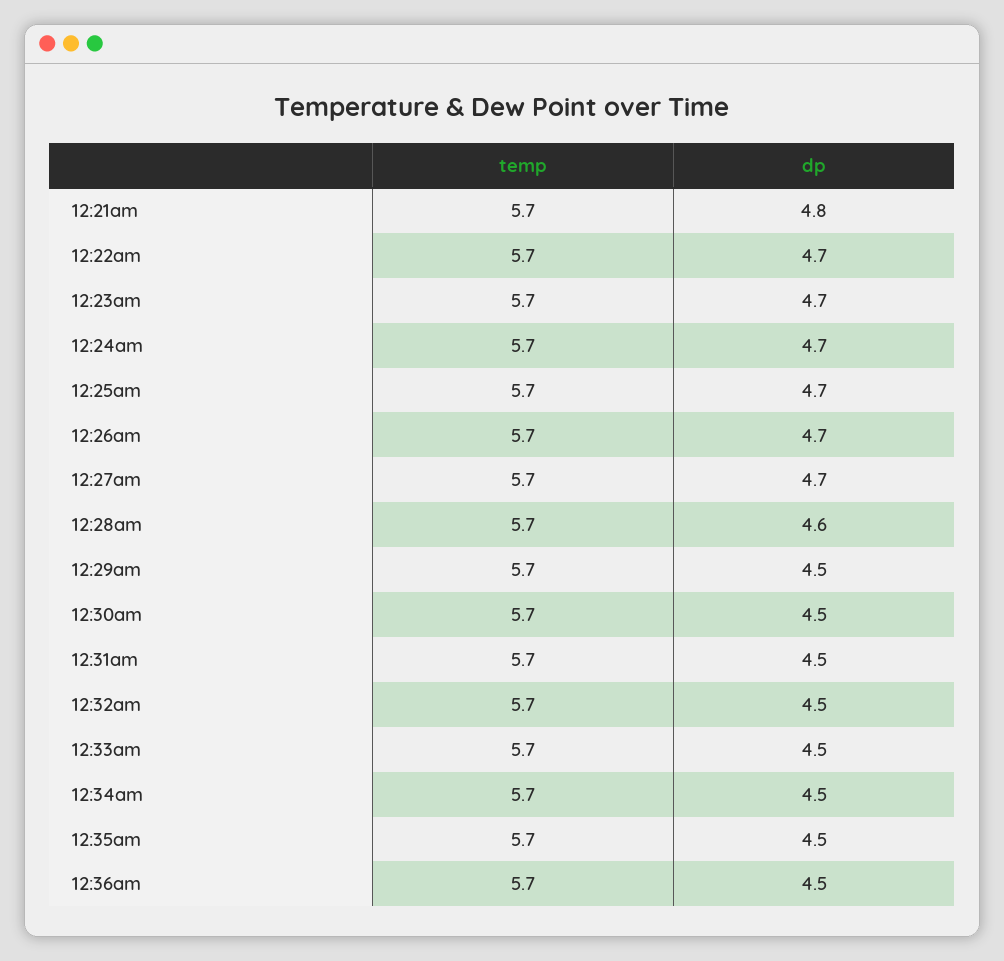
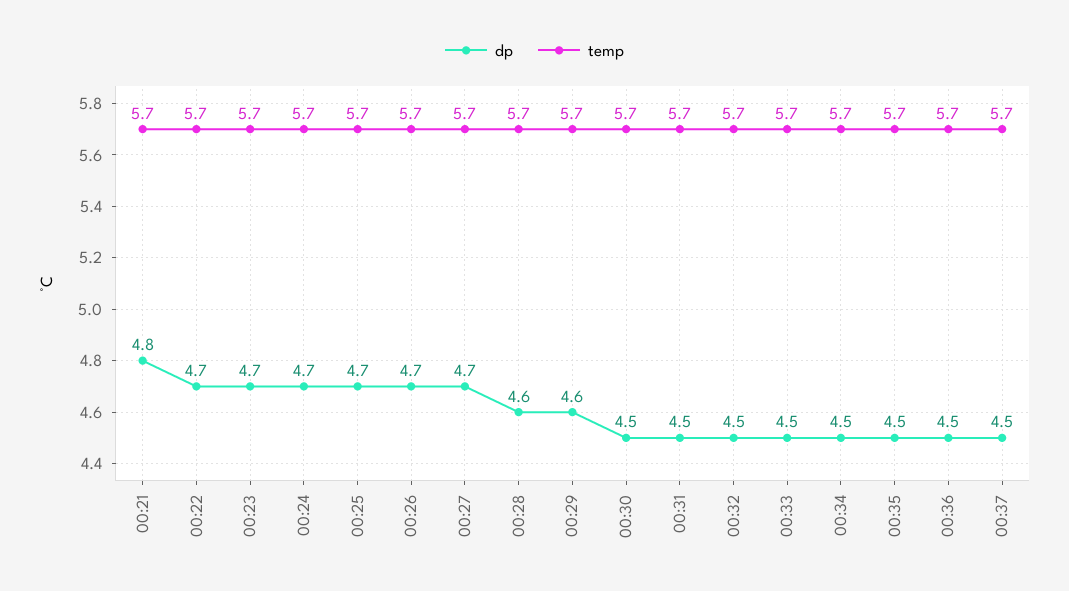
dp, 12:29am: 4.5 -> 4.6
dp, 00:37: none -> 4.5
temp, 00:37: none -> 5.7

